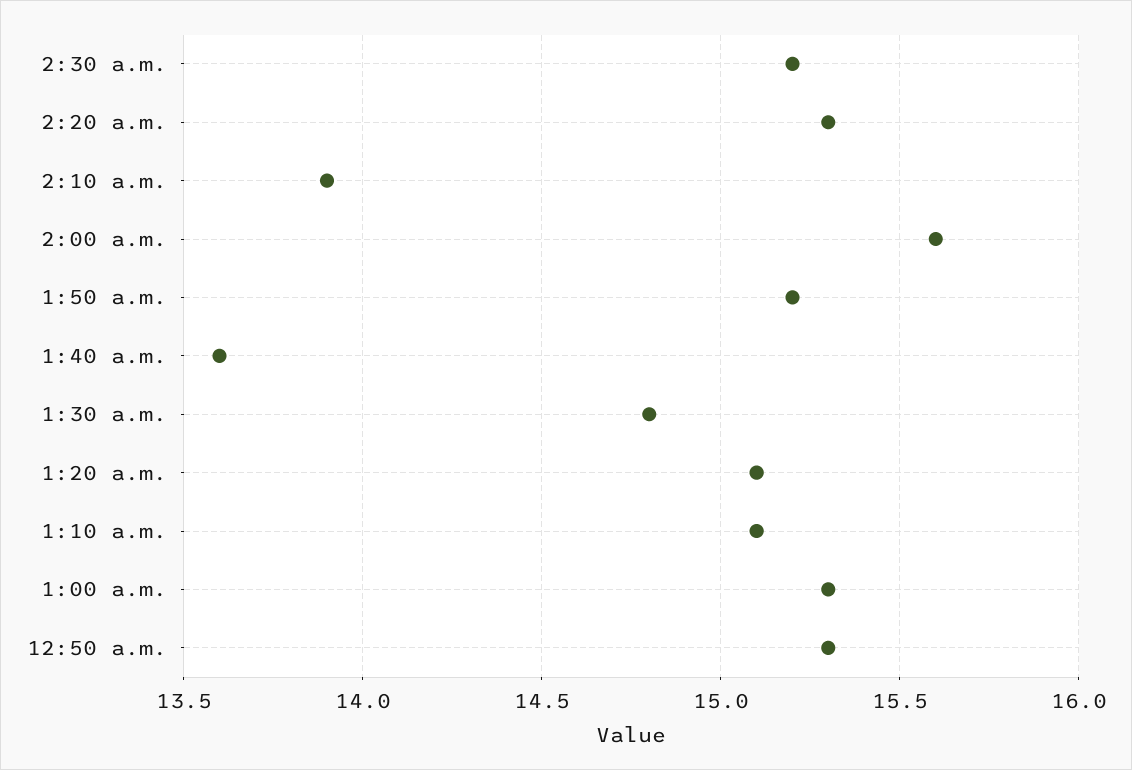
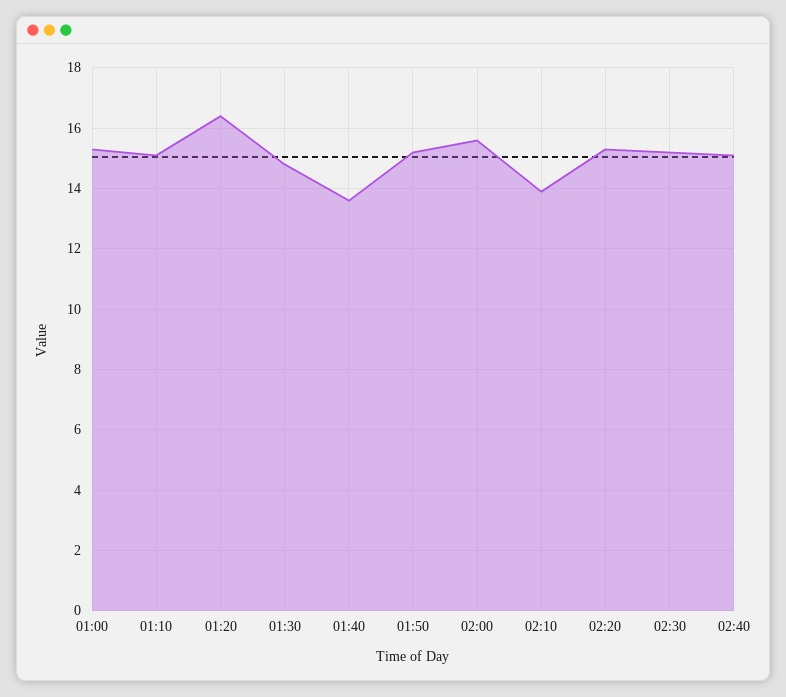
1:20 a.m.: 15.1 -> 16.5
12:50 a.m.: 15.3 -> none
02:40: none -> 15

